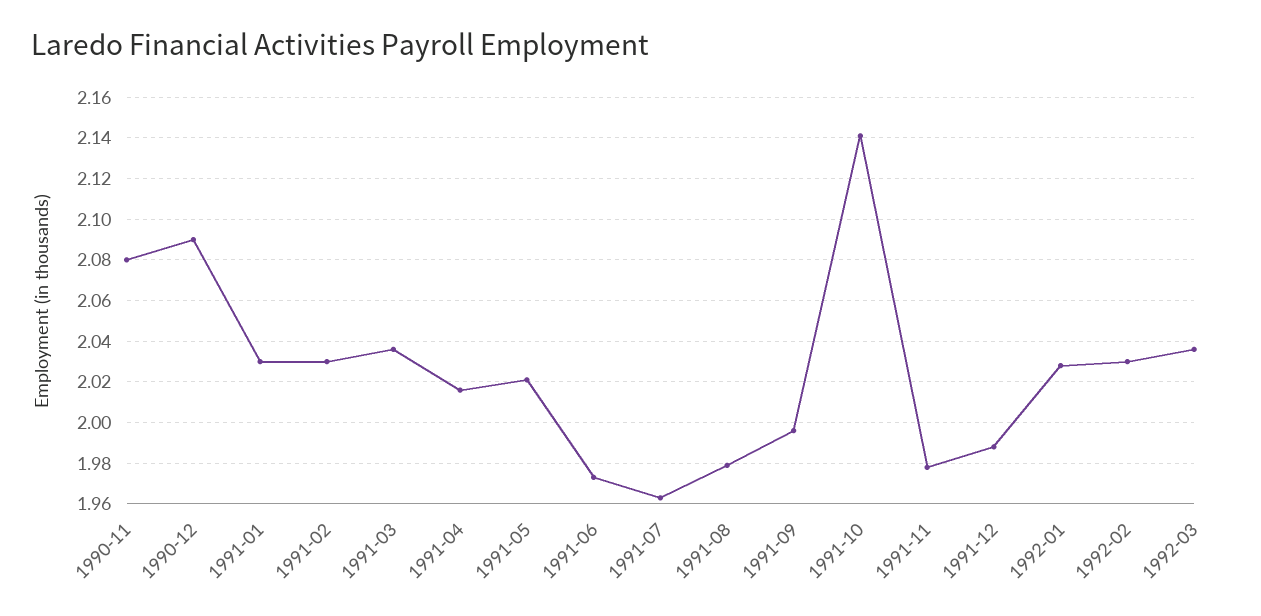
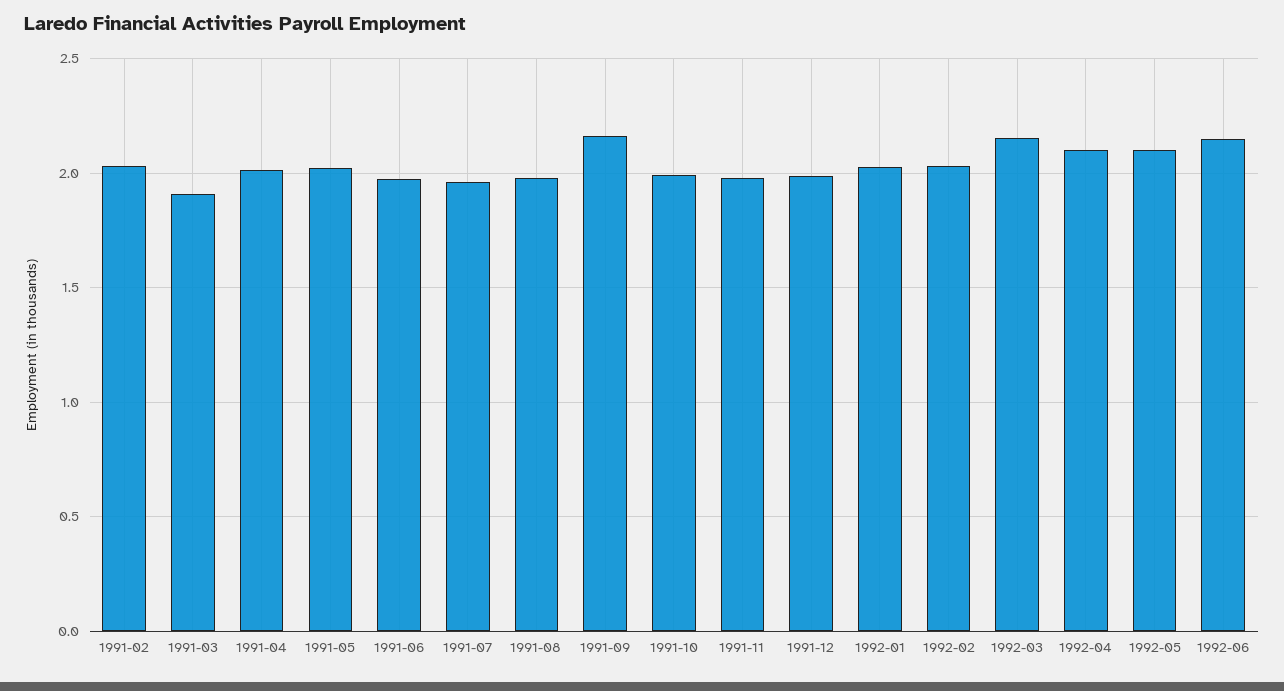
1990-11: 2.08 -> none
1990-12: 2.09 -> none
1991-01: 2.03 -> none
1991-03: 2.035 -> 1.9
1991-09: 1.995 -> 2.15
1991-10: 2.14 -> 2
1992-03: 2.035 -> 2.15
1992-04: none -> 2.1
1992-05: none -> 2.1
1992-06: none -> 2.15

